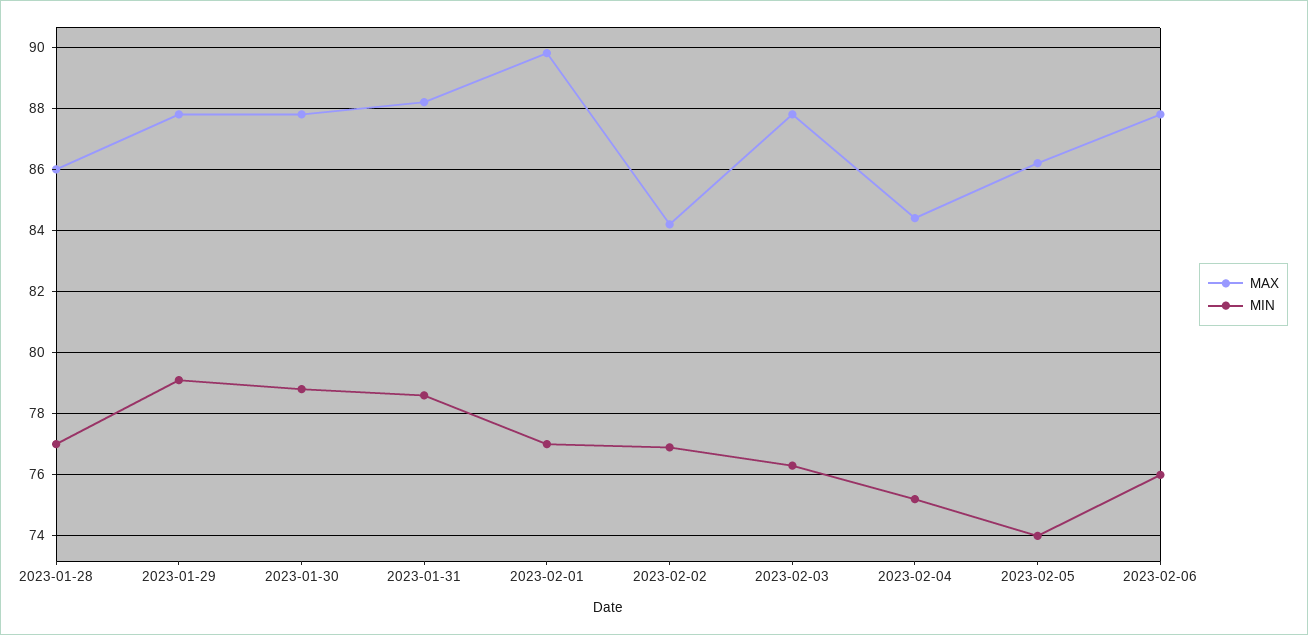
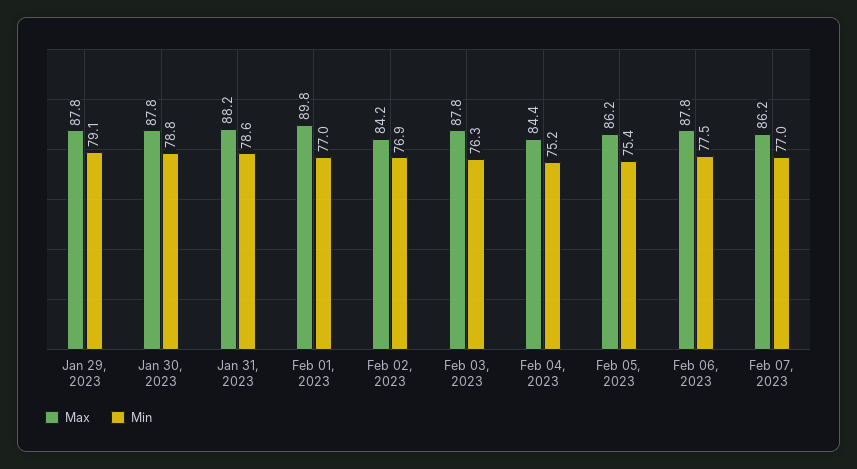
MAX, 2023-01-28: 86 -> none
MIN, 2023-01-28: 77 -> none
MIN, 2023-02-05: 74 -> 75.4
MIN, 2023-02-06: 76 -> 77.5
MAX, Feb 07, 2023: none -> 86.2
MIN, Feb 07, 2023: none -> 77

